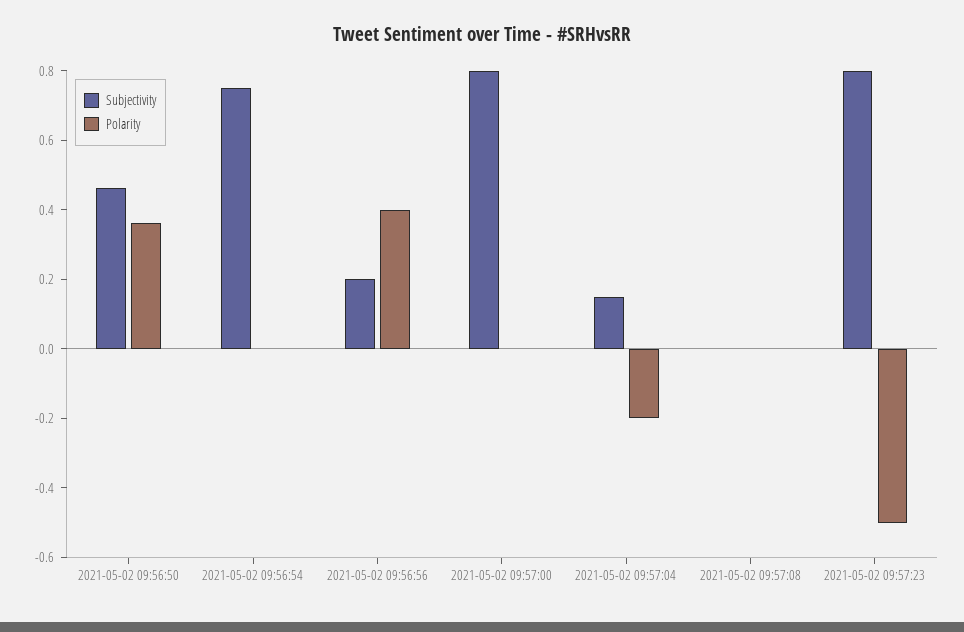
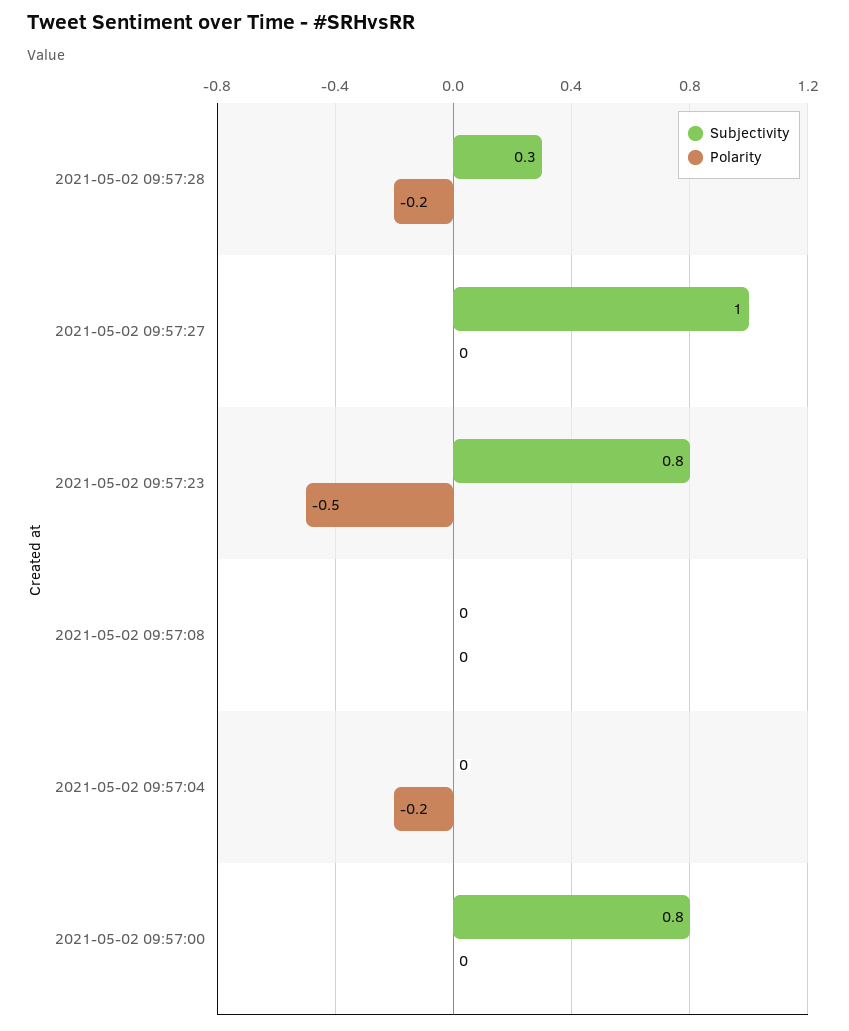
Subjectivity, 2021-05-02 09:56:50: 0.45 -> none
Polarity, 2021-05-02 09:56:50: 0.35 -> none
Subjectivity, 2021-05-02 09:56:54: 0.75 -> none
Polarity, 2021-05-02 09:56:54: 0 -> none
Subjectivity, 2021-05-02 09:56:56: 0.2 -> none
Polarity, 2021-05-02 09:56:56: 0.4 -> none
Subjectivity, 2021-05-02 09:57:04: 0.15 -> 0
Subjectivity, 2021-05-02 09:57:28: none -> 0.3
Polarity, 2021-05-02 09:57:28: none -> -0.2
Subjectivity, 2021-05-02 09:57:27: none -> 1
Polarity, 2021-05-02 09:57:27: none -> 0

